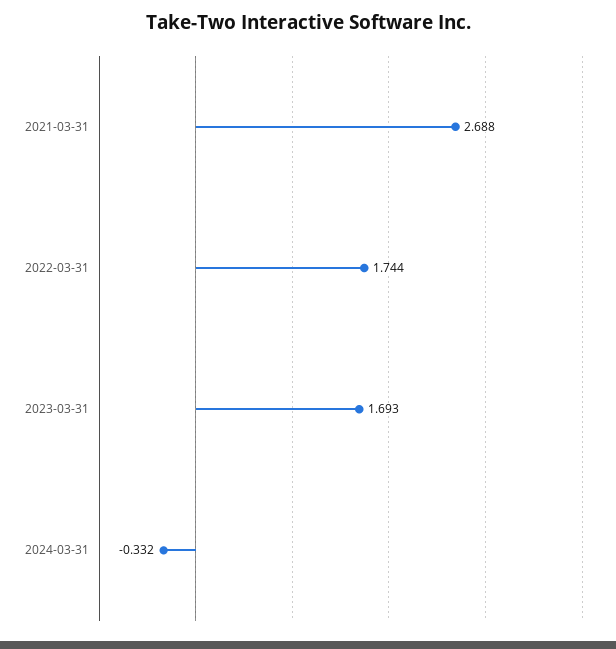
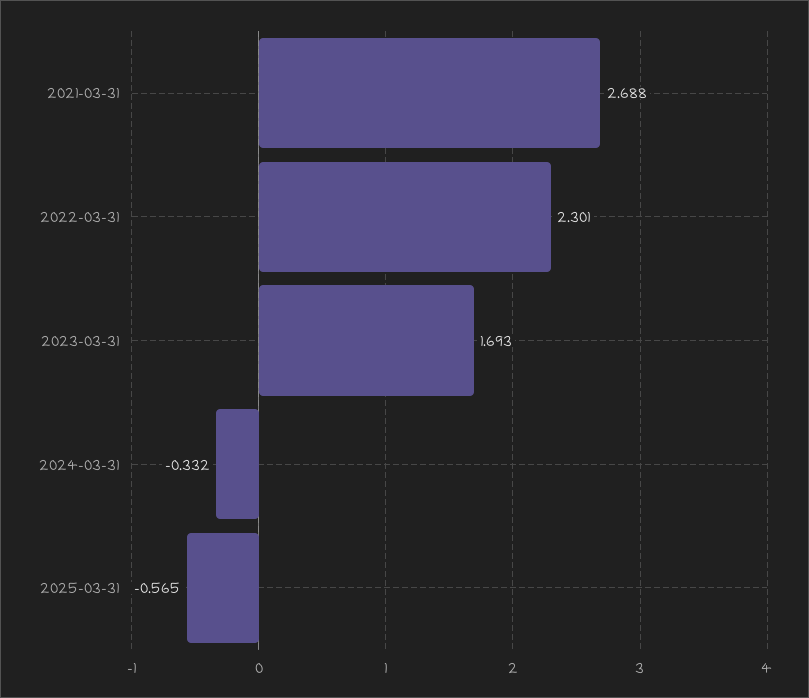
2022-03-31: 1.744 -> 2.301
2025-03-31: none -> -0.565

